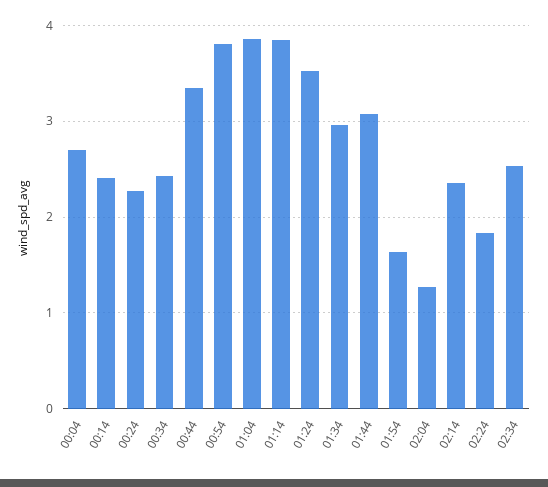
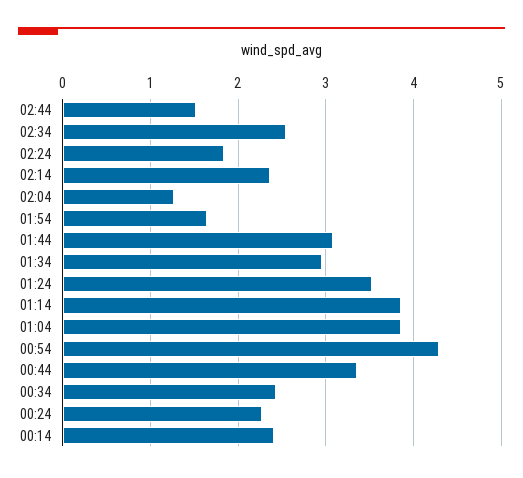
00:04: 2.7 -> none
00:54: 3.8 -> 4.3
02:44: none -> 1.5

